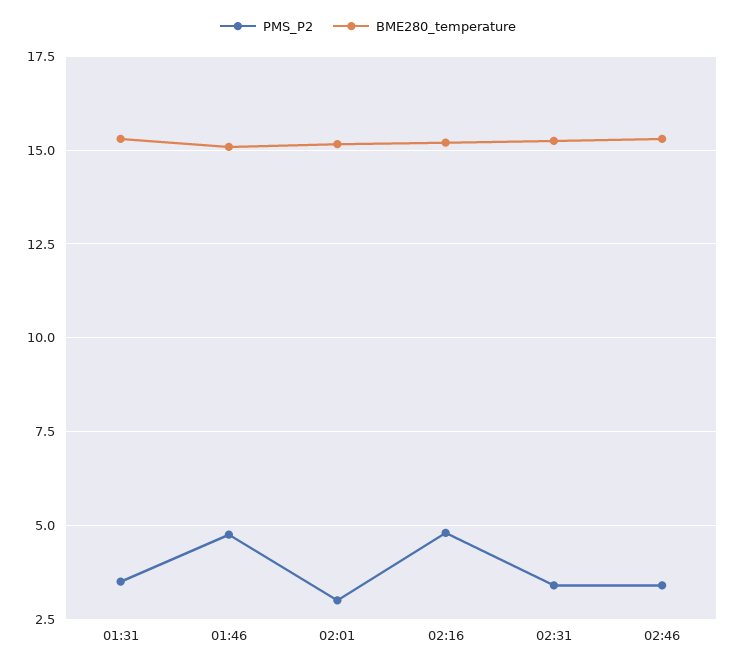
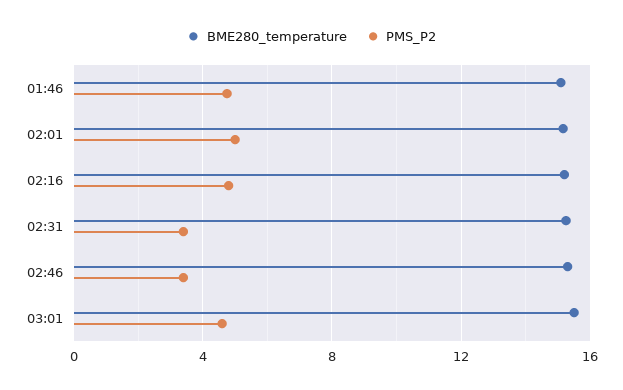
PMS_P2, 01:31: 3.5 -> none
BME280_temperature, 01:31: 15.25 -> none
PMS_P2, 02:01: 3 -> 5
BME280_temperature, 03:01: none -> 15.5
PMS_P2, 03:01: none -> 4.5

